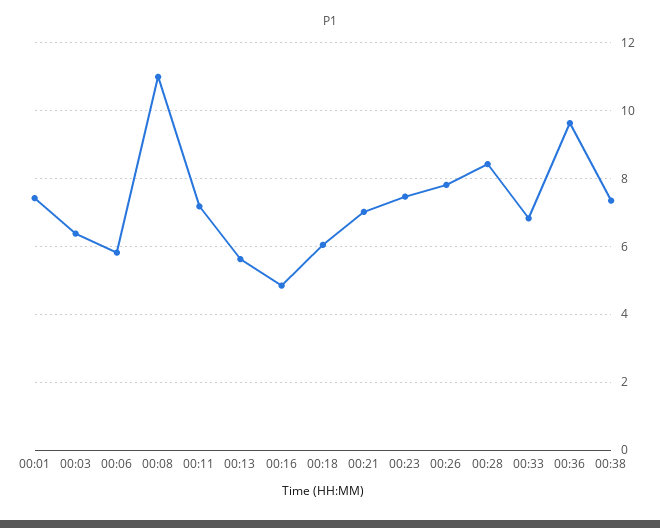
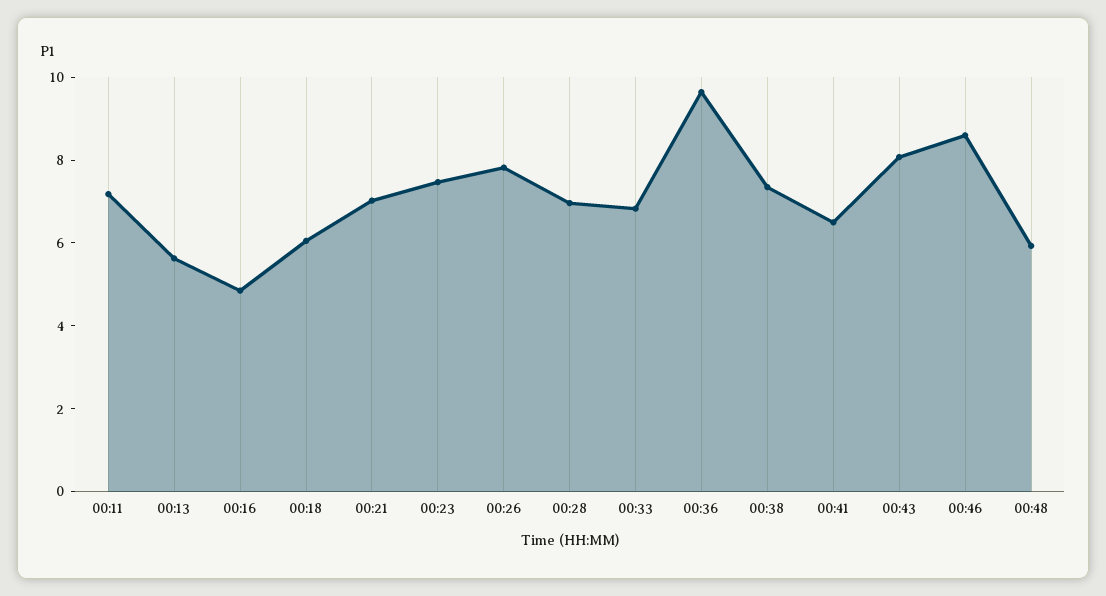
00:01: 7.4 -> none
00:03: 6.4 -> none
00:06: 5.8 -> none
00:08: 11 -> none
00:28: 8.4 -> 7
00:41: none -> 6.5
00:43: none -> 8
00:46: none -> 8.5
00:48: none -> 6

